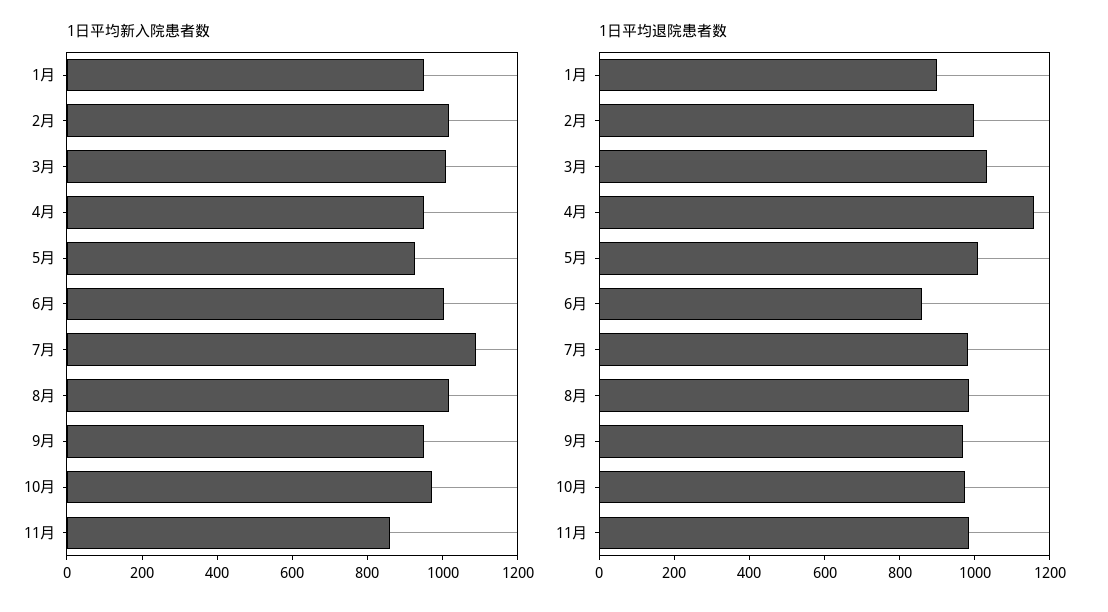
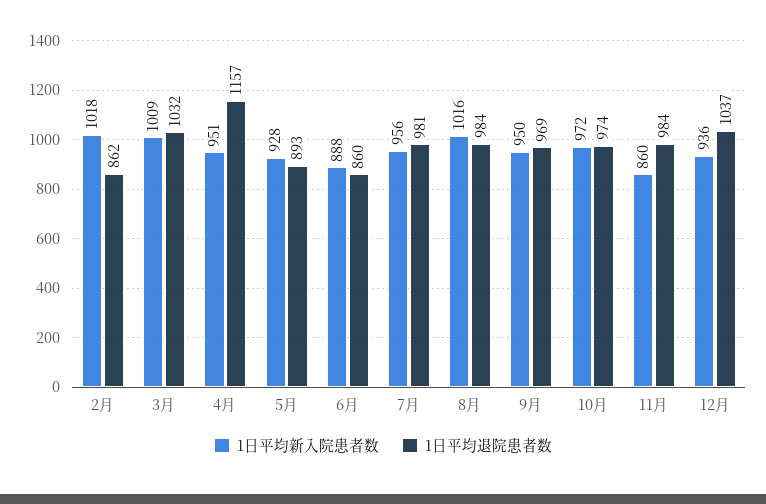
1日平均新入院患者数, 1月: 950 -> none
1日平均新入院患者数, 6月: 1000 -> 888
1日平均新入院患者数, 7月: 1100 -> 956
1日平均退院患者数, 1月: 900 -> none
1日平均退院患者数, 2月: 1000 -> 862
1日平均退院患者数, 5月: 1000 -> 893
1日平均新入院患者数, 12月: none -> 936
1日平均退院患者数, 12月: none -> 1037

